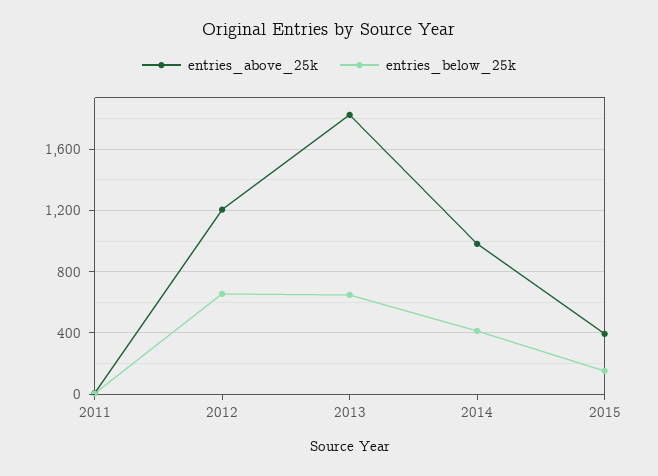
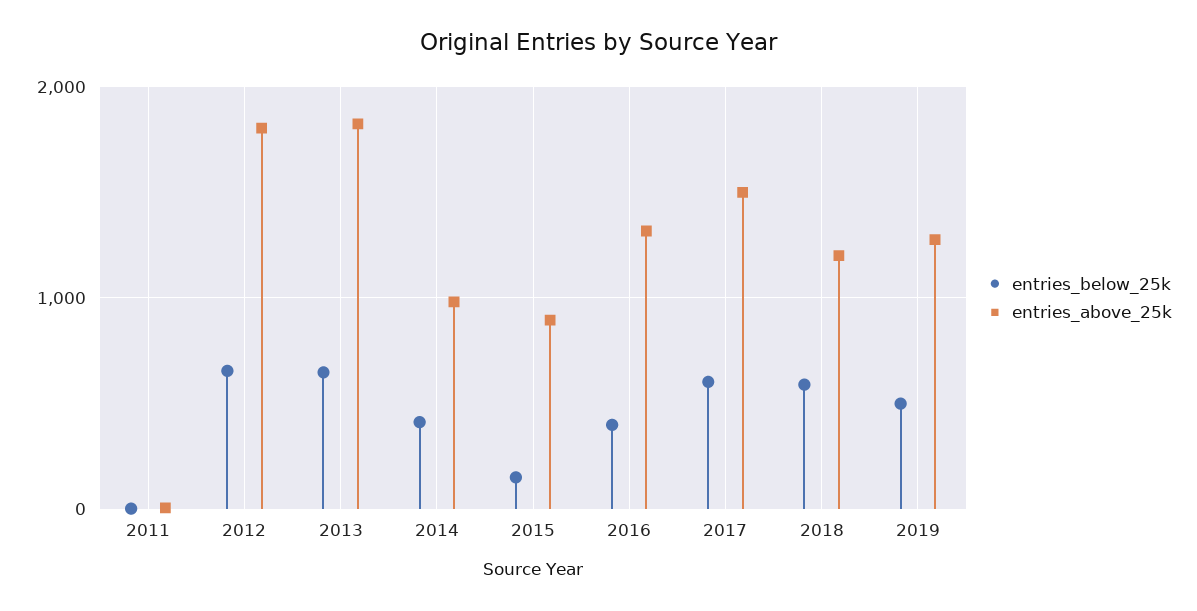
entries_above_25k, 2012: 1200 -> 1800
entries_above_25k, 2015: 400 -> 900
entries_below_25k, 2016: none -> 400
entries_above_25k, 2016: none -> 1300
entries_below_25k, 2017: none -> 600
entries_above_25k, 2017: none -> 1500
entries_below_25k, 2018: none -> 600
entries_above_25k, 2018: none -> 1200
entries_below_25k, 2019: none -> 500
entries_above_25k, 2019: none -> 1300

